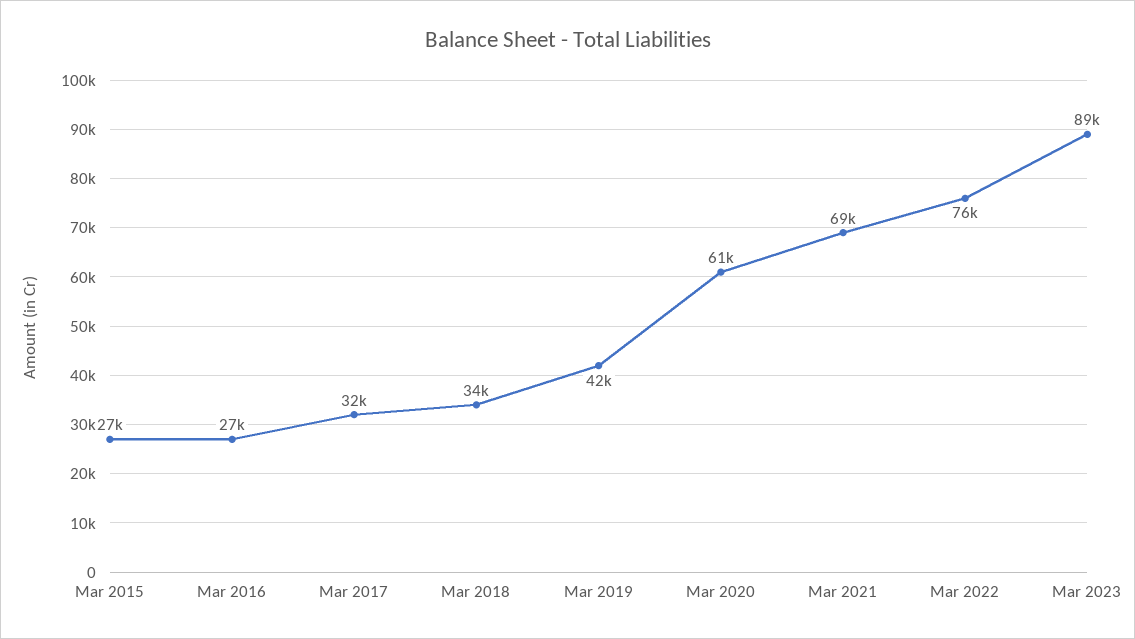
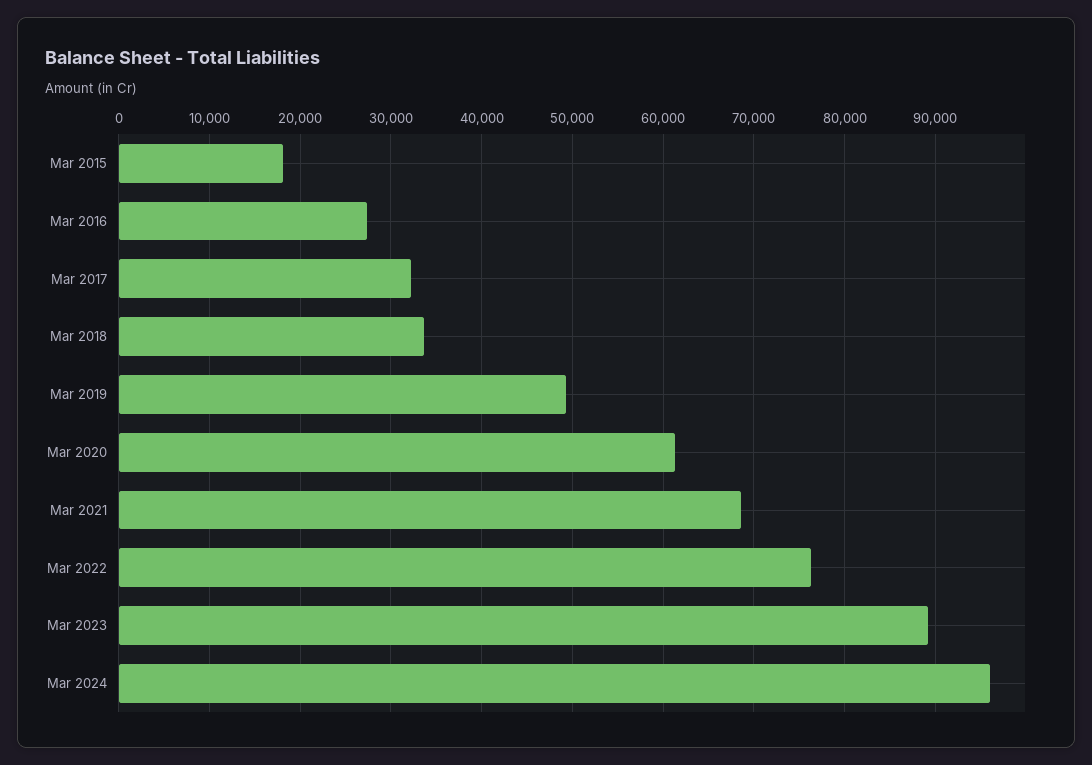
Mar 2015: 27000 -> 18000
Mar 2019: 42000 -> 49000
Mar 2024: none -> 96000

